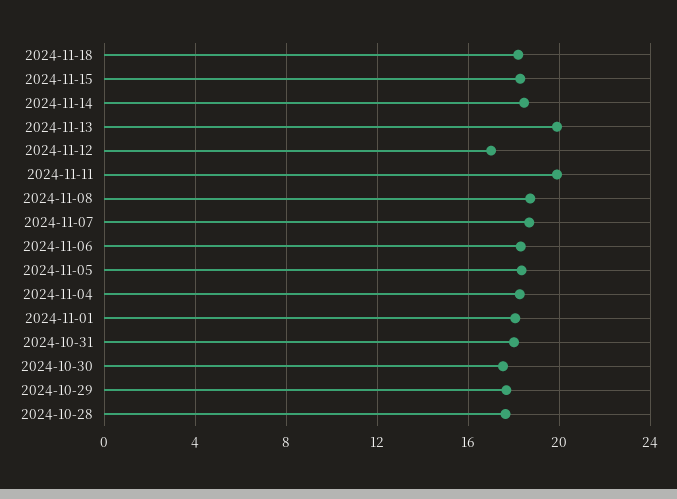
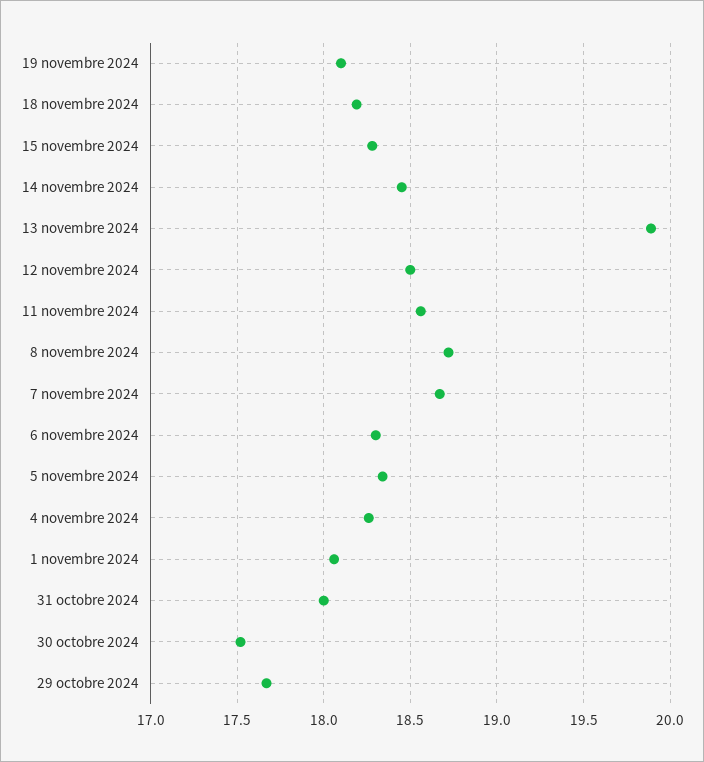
2024-11-12: 17 -> 18.5
2024-11-11: 20 -> 18.55
2024-10-28: 17.5 -> none
19 novembre 2024: none -> 18.1

